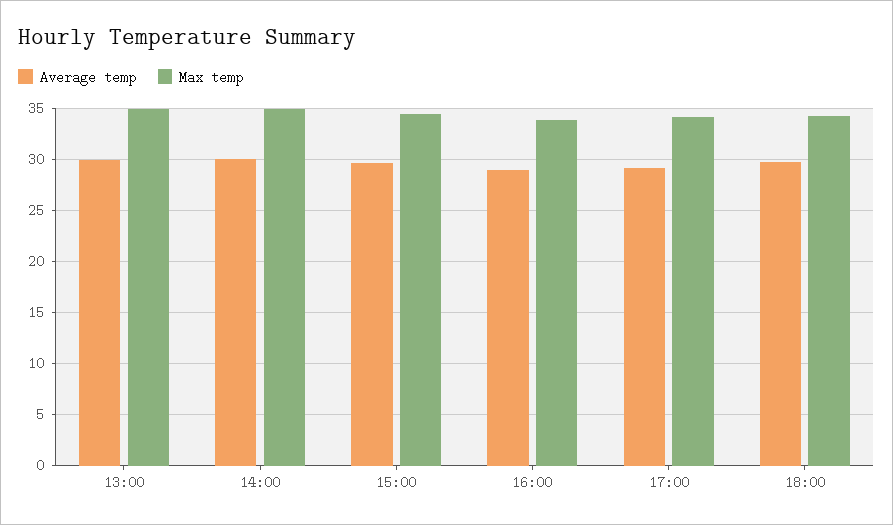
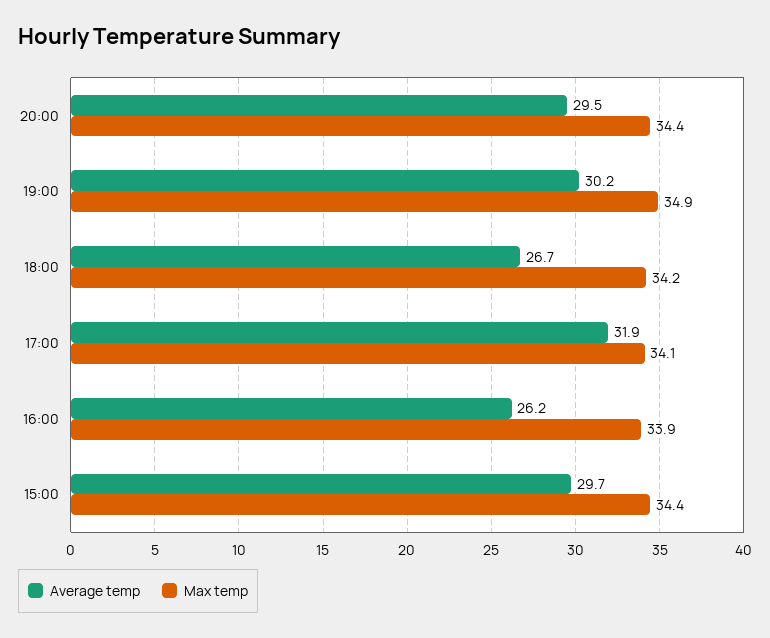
Average temp, 13:00: 30 -> none
Max temp, 13:00: 35 -> none
Average temp, 14:00: 30 -> none
Max temp, 14:00: 35 -> none
Average temp, 16:00: 29 -> 26.2
Average temp, 17:00: 29 -> 31.9
Average temp, 18:00: 30 -> 26.7
Average temp, 20:00: none -> 29.5
Max temp, 20:00: none -> 34.4
Average temp, 19:00: none -> 30.2
Max temp, 19:00: none -> 34.9

